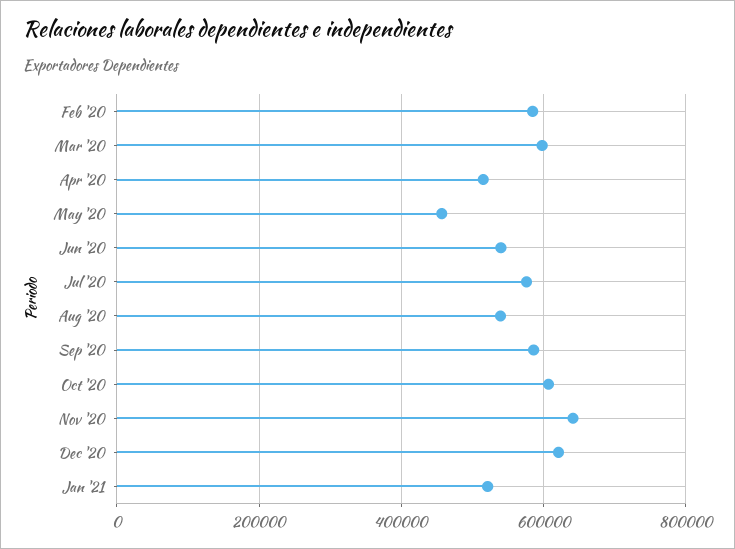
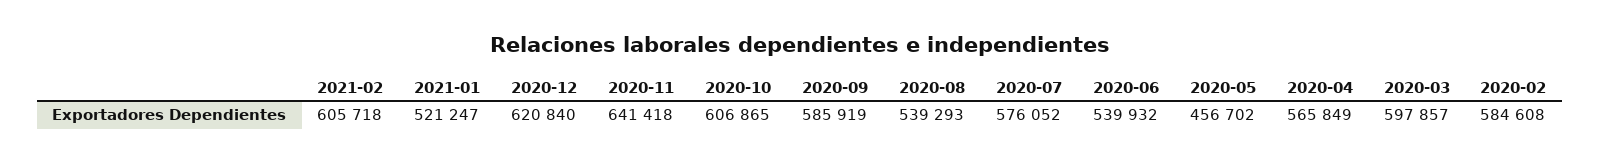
Apr '20: 520000 -> 565849
2021-02: none -> 605718

